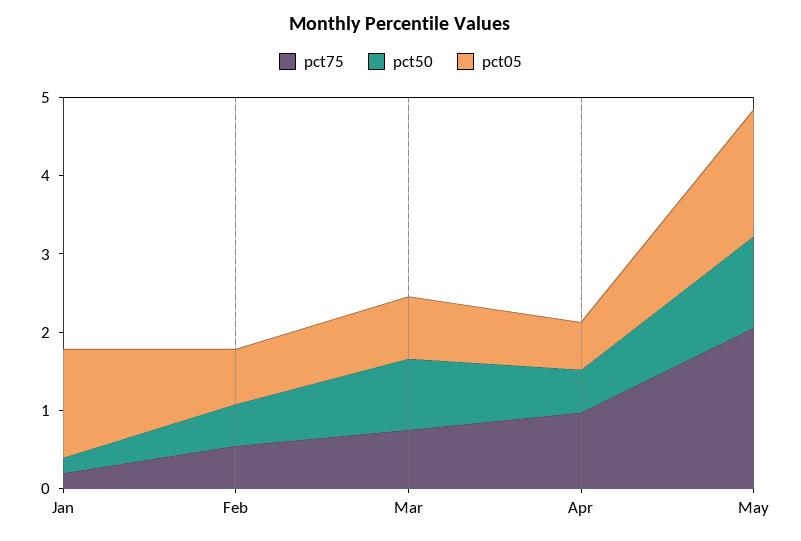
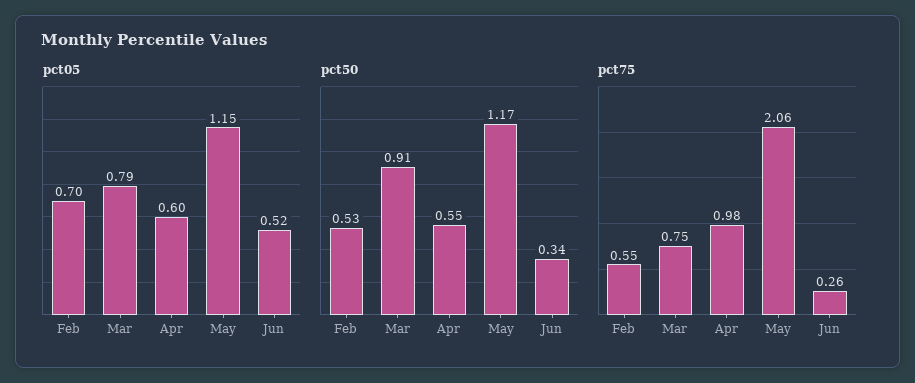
pct75, Jan: 0.2 -> none
pct50, Jan: 0.2 -> none
pct05, Jan: 1.4 -> none
pct05, May: 1.6 -> 1.15
pct05, Jun: none -> 0.52
pct50, Jun: none -> 0.34
pct75, Jun: none -> 0.26

